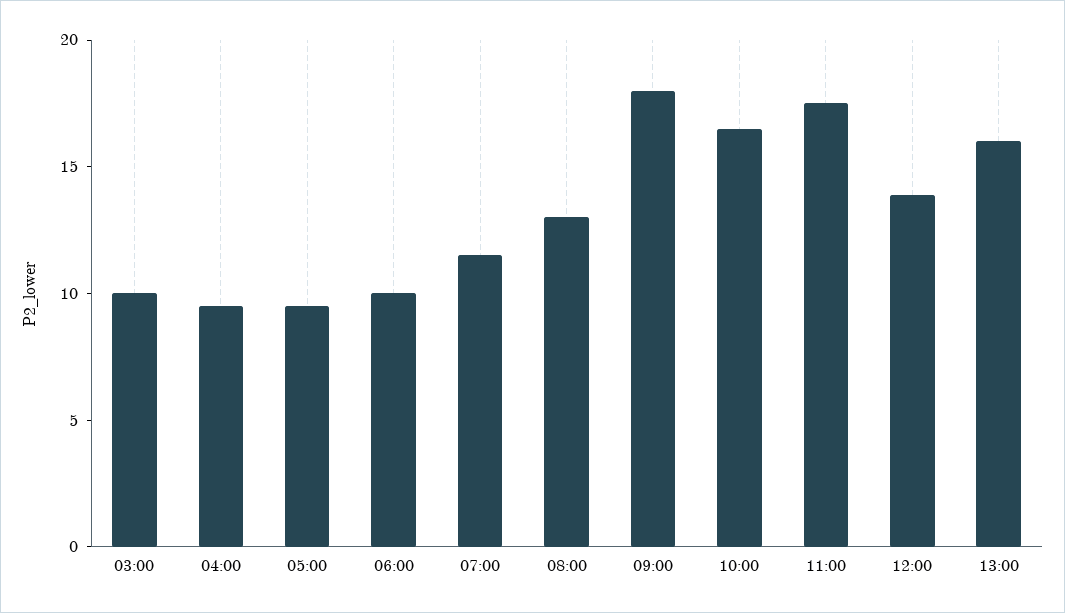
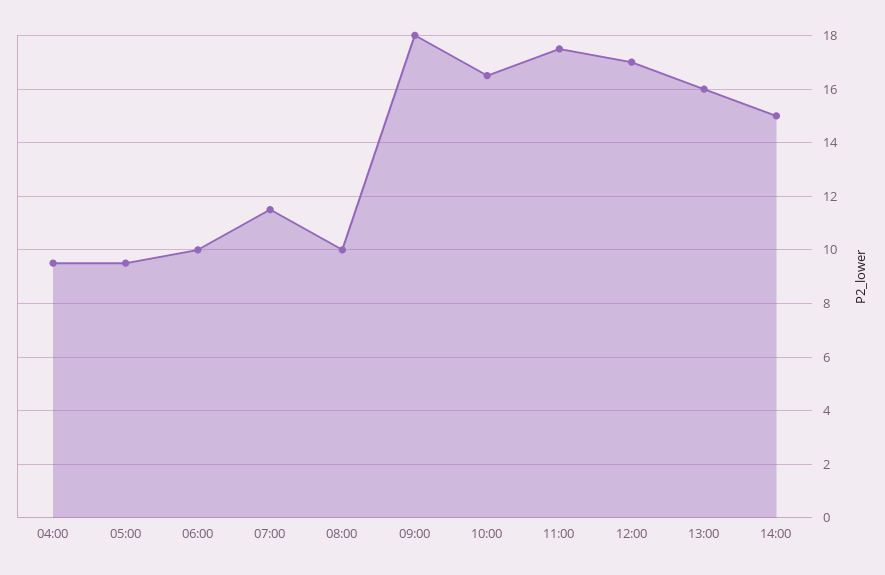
03:00: 10 -> none
08:00: 13 -> 10
12:00: 14 -> 17
14:00: none -> 15

